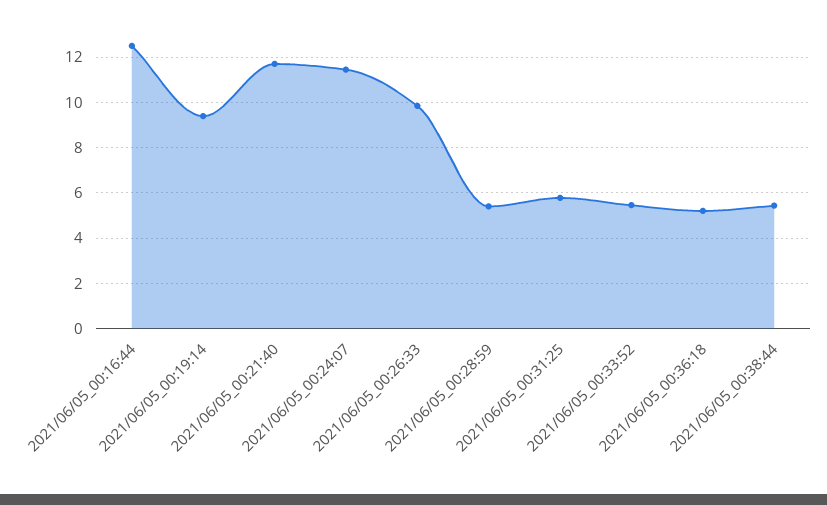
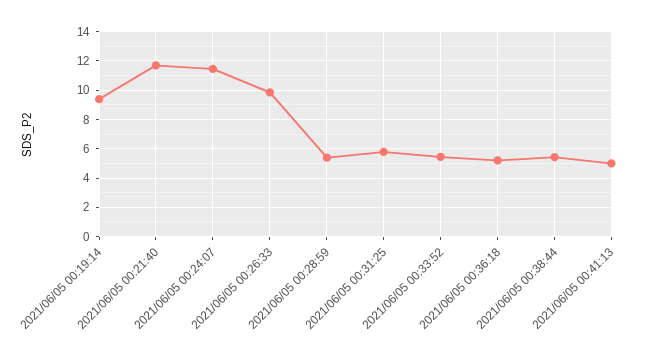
2021/06/05_00:16:44: 12.5 -> none
2021/06/05 00:41:13: none -> 5

